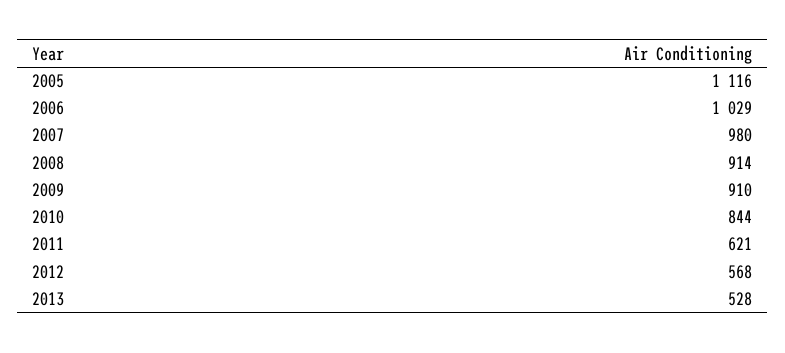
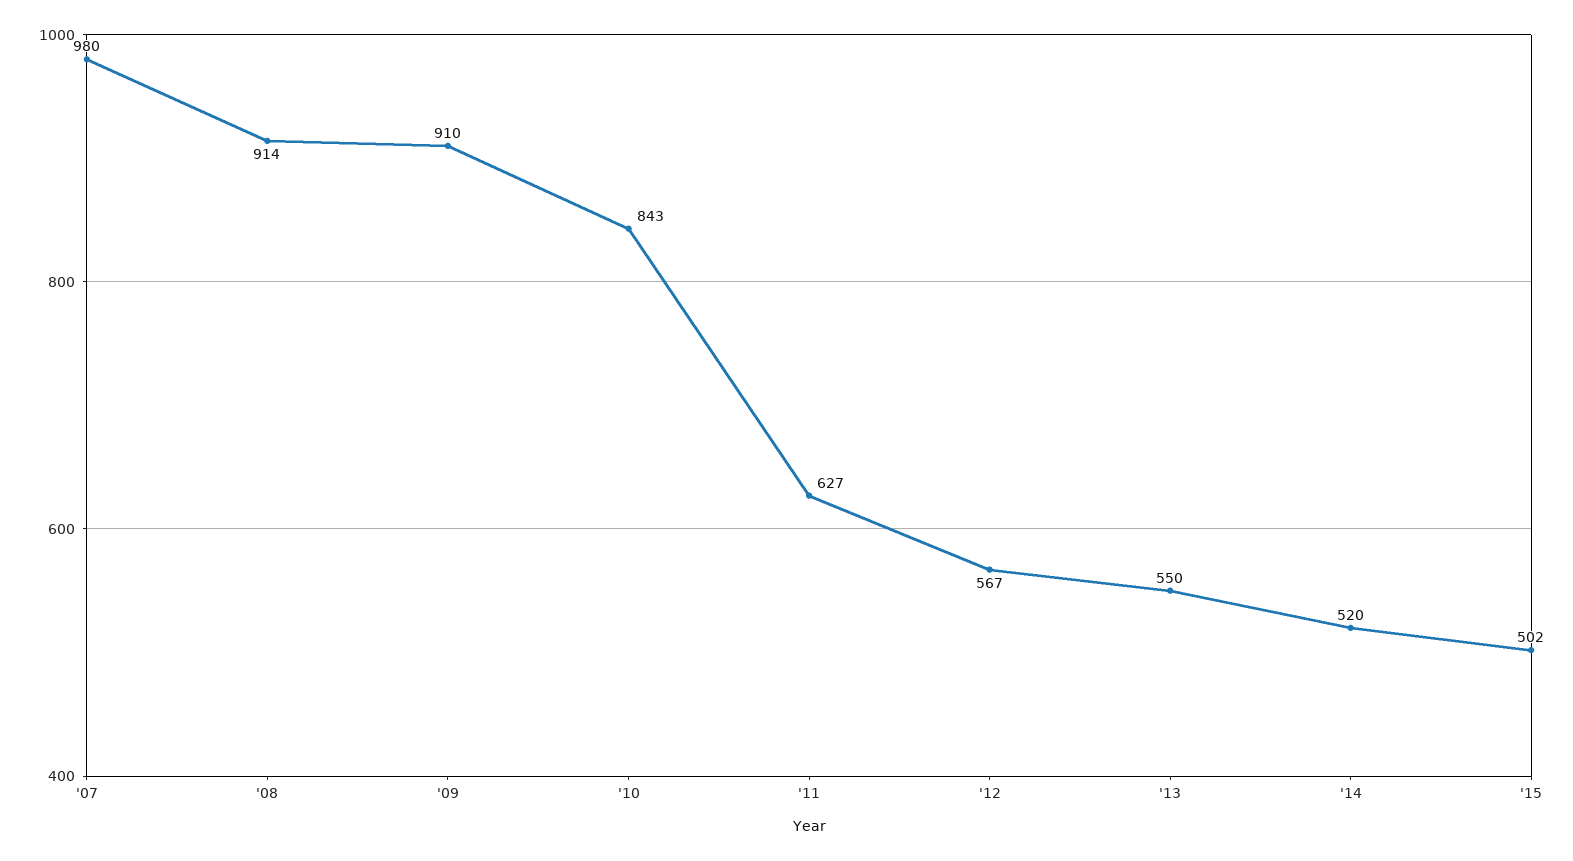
2005: 1116 -> none
2006: 1029 -> none
2010: 844 -> 843
2011: 621 -> 627
2012: 568 -> 567
2013: 528 -> 550
'14: none -> 520
'15: none -> 502

